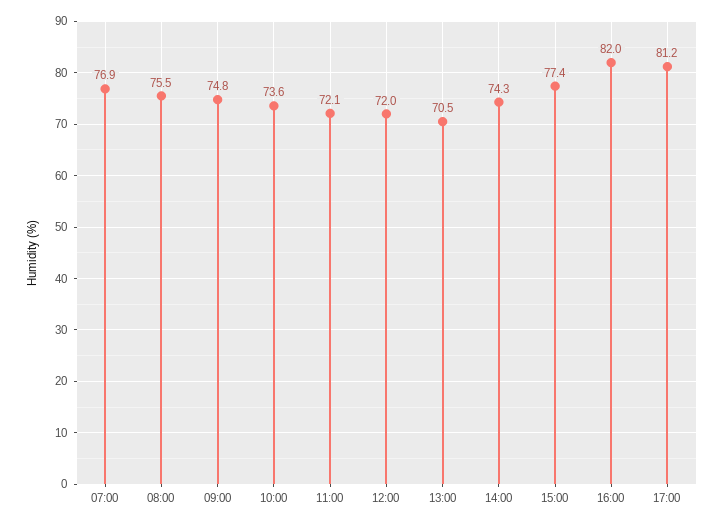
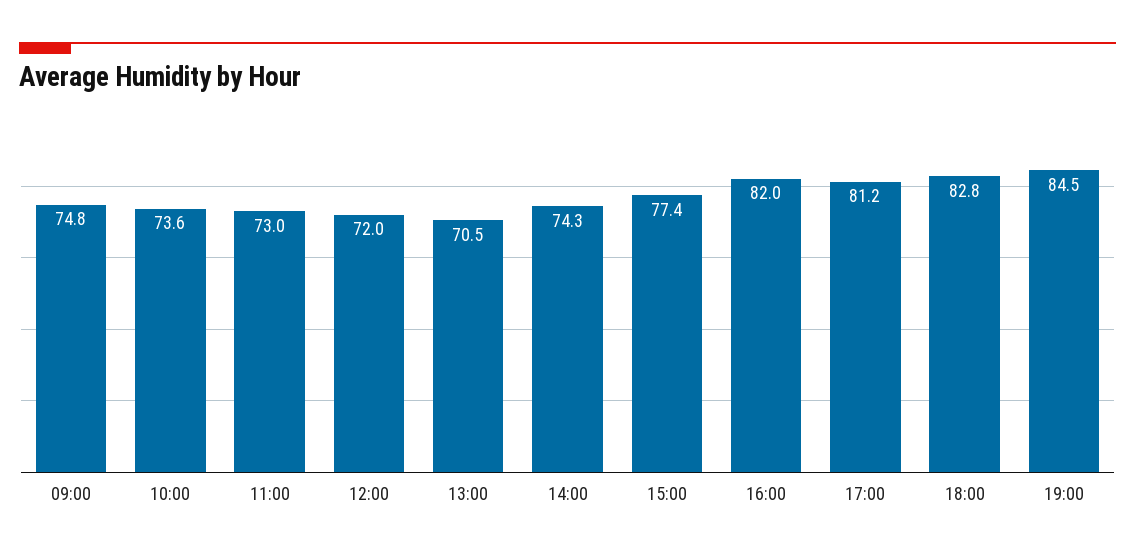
07:00: 76.9 -> none
08:00: 75.5 -> none
11:00: 72.1 -> 73
18:00: none -> 82.8
19:00: none -> 84.5

